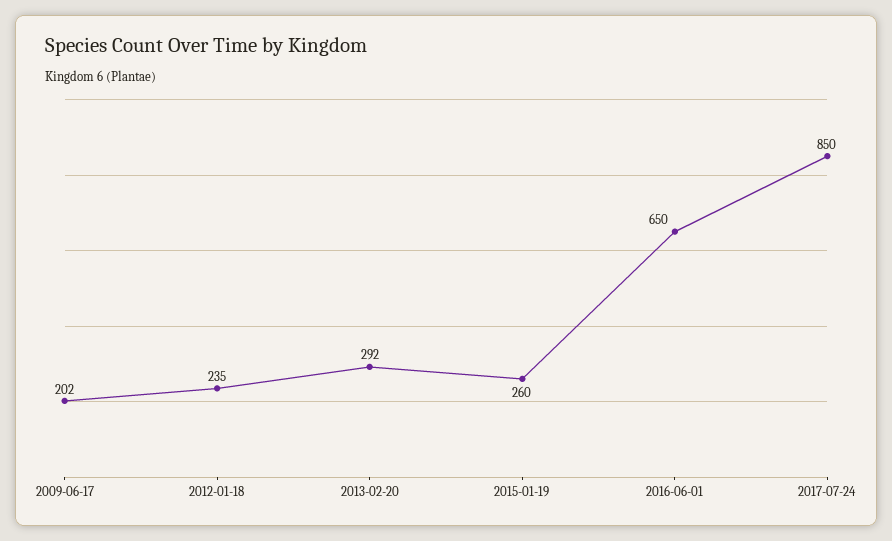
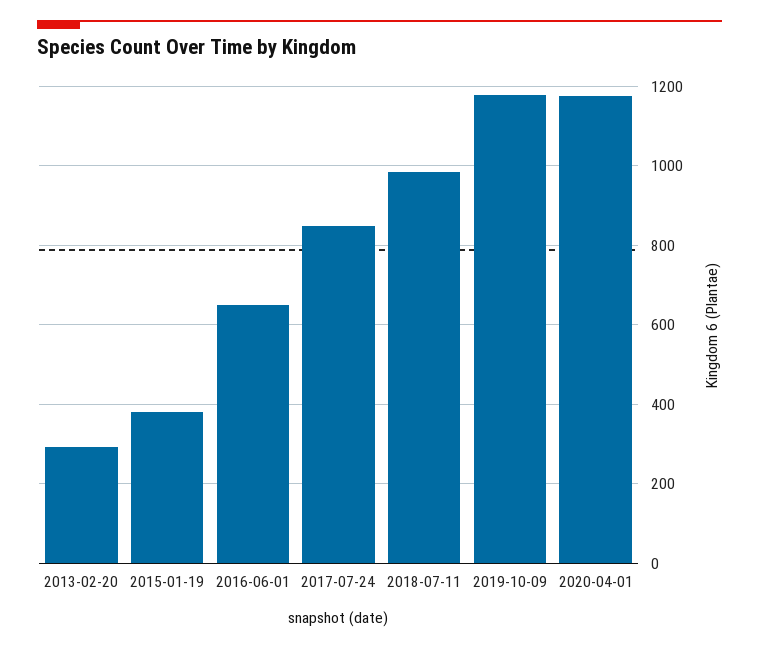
2009-06-17: 202 -> none
2012-01-18: 235 -> none
2015-01-19: 260 -> 380
2018-07-11: none -> 980
2019-10-09: none -> 1180
2020-04-01: none -> 1180

